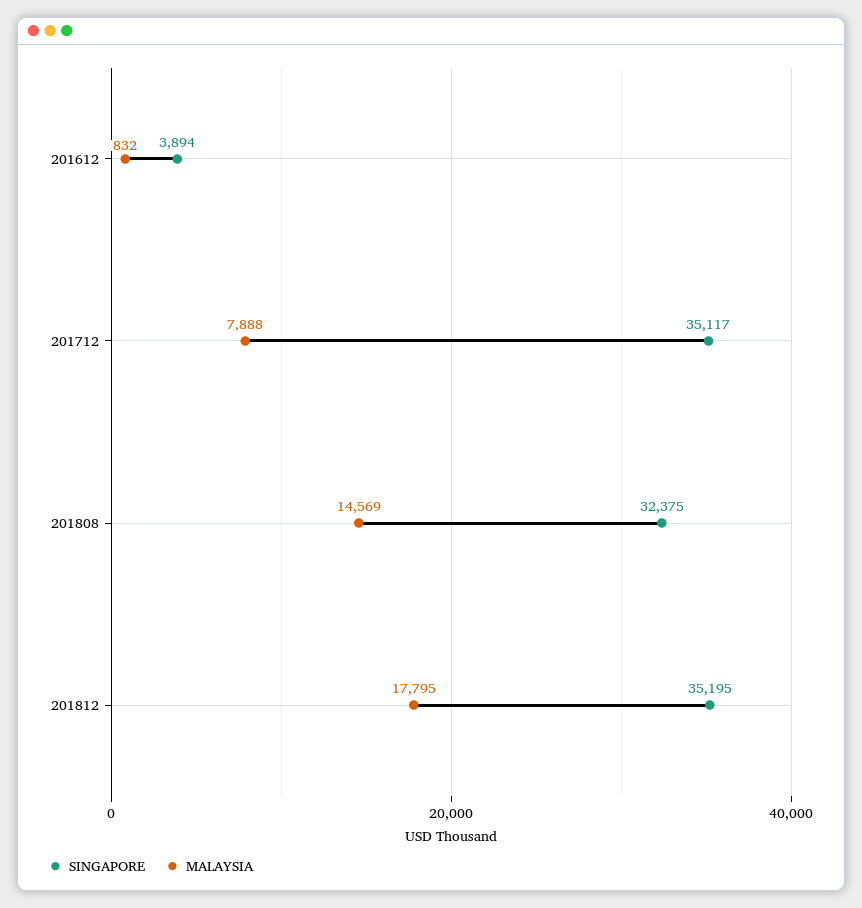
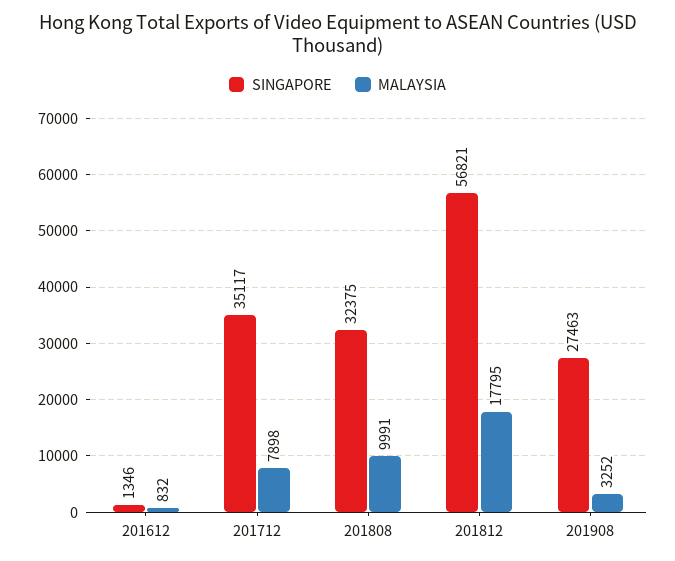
SINGAPORE, 201612: 3894 -> 1346
MALAYSIA, 201712: 7888 -> 7898
MALAYSIA, 201808: 14569 -> 9991
SINGAPORE, 201812: 35195 -> 56821
SINGAPORE, 201908: none -> 27463
MALAYSIA, 201908: none -> 3252

